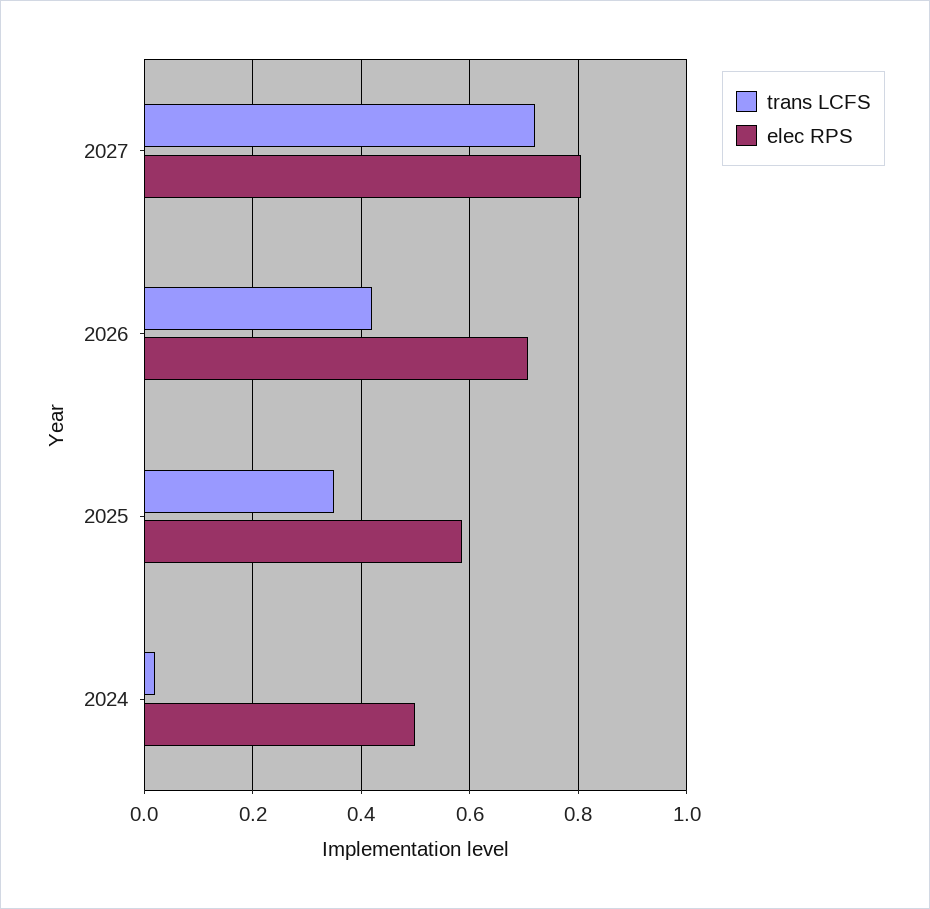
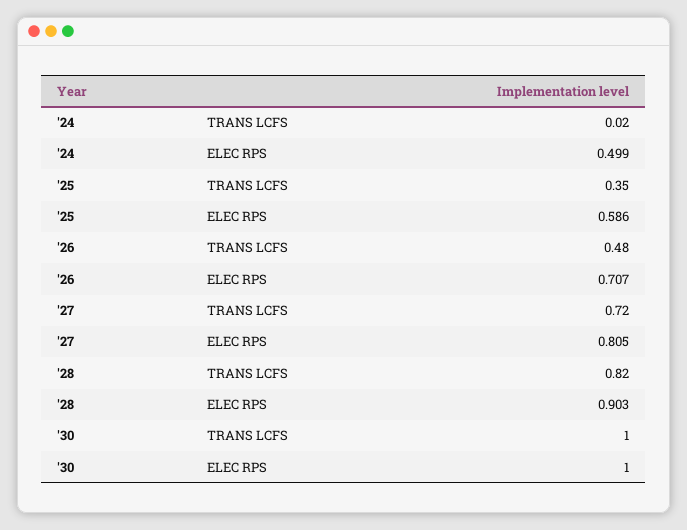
trans LCFS, 2026: 0.42 -> 0.48
trans LCFS, '28: none -> 0.82
elec RPS, '28: none -> 0.903
trans LCFS, '30: none -> 1
elec RPS, '30: none -> 1

